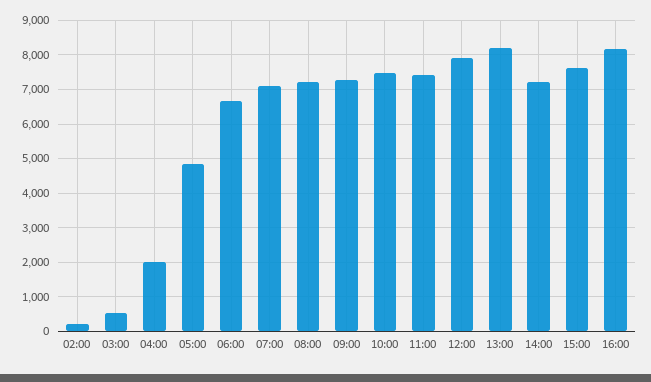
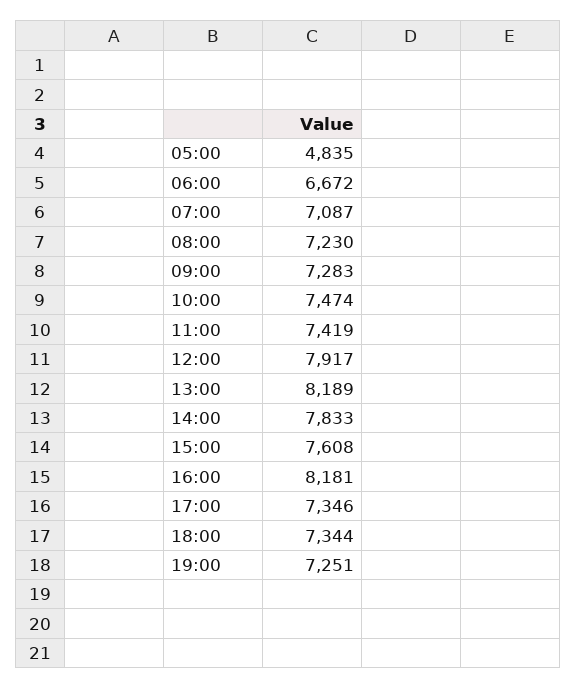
02:00: 200 -> none
03:00: 600 -> none
04:00: 2000 -> none
14:00: 7200 -> 7833
17:00: none -> 7346
18:00: none -> 7344
19:00: none -> 7251

